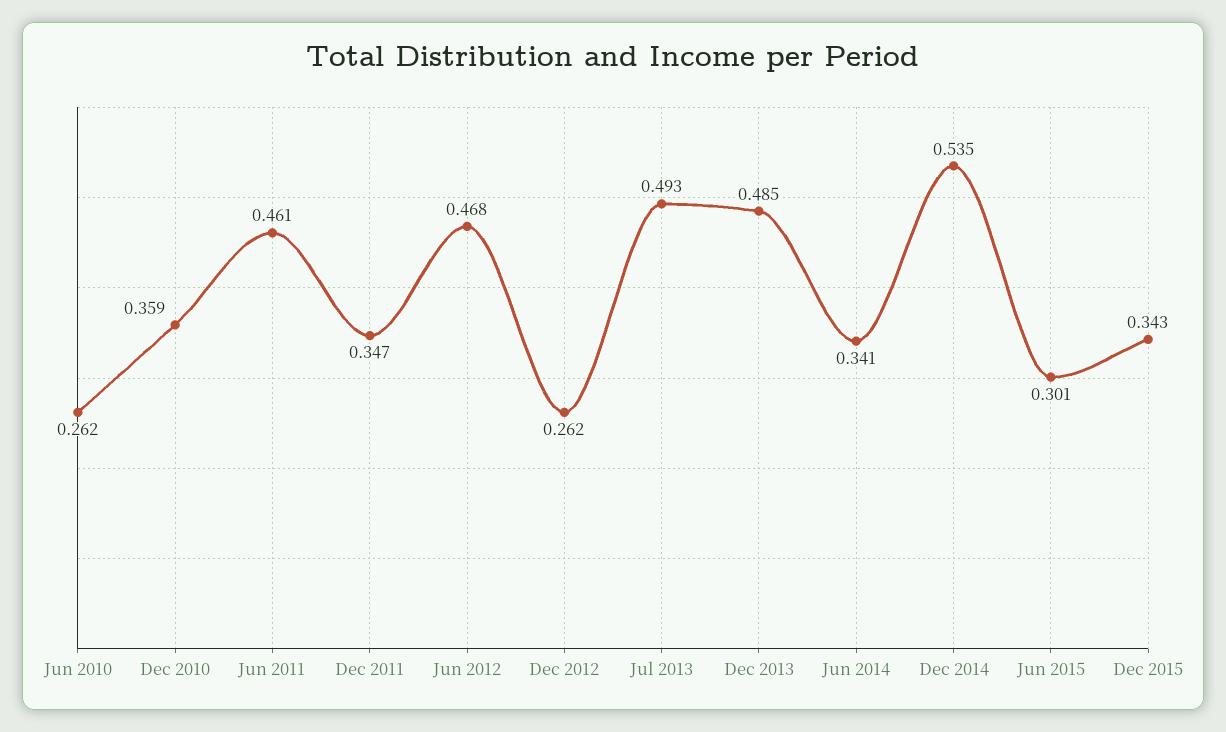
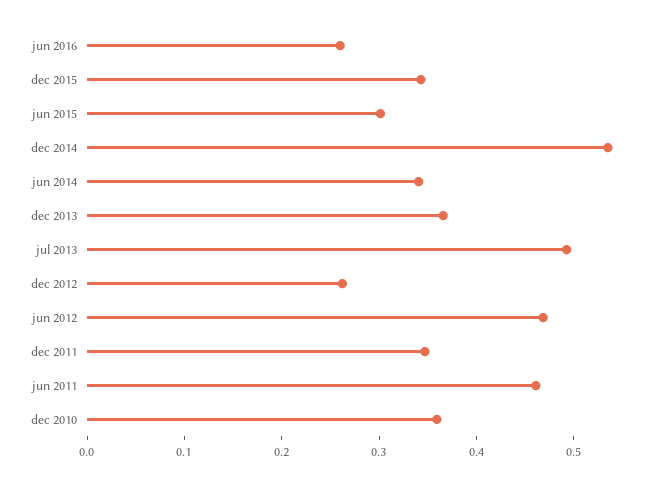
Jun 2010: 0.262 -> none
Dec 2013: 0.485 -> 0.36
jun 2016: none -> 0.26

